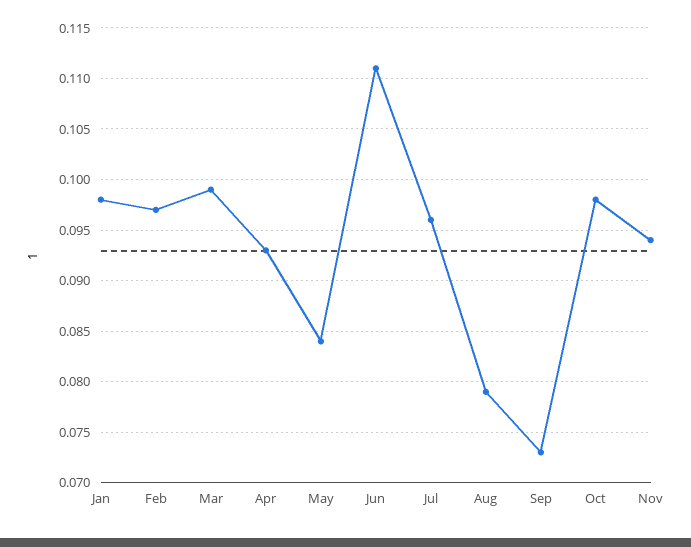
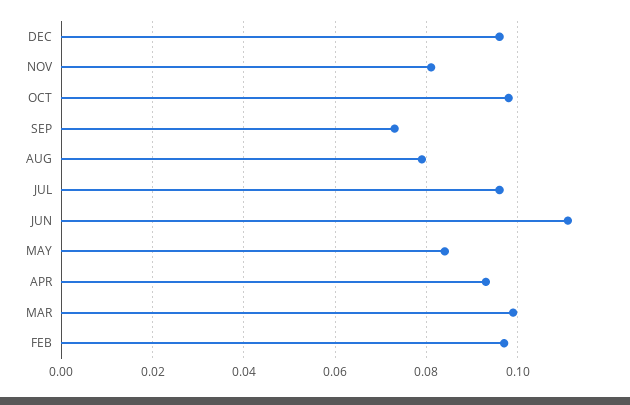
Jan: 0.098 -> none
Nov: 0.094 -> 0.08
DEC: none -> 0.095

